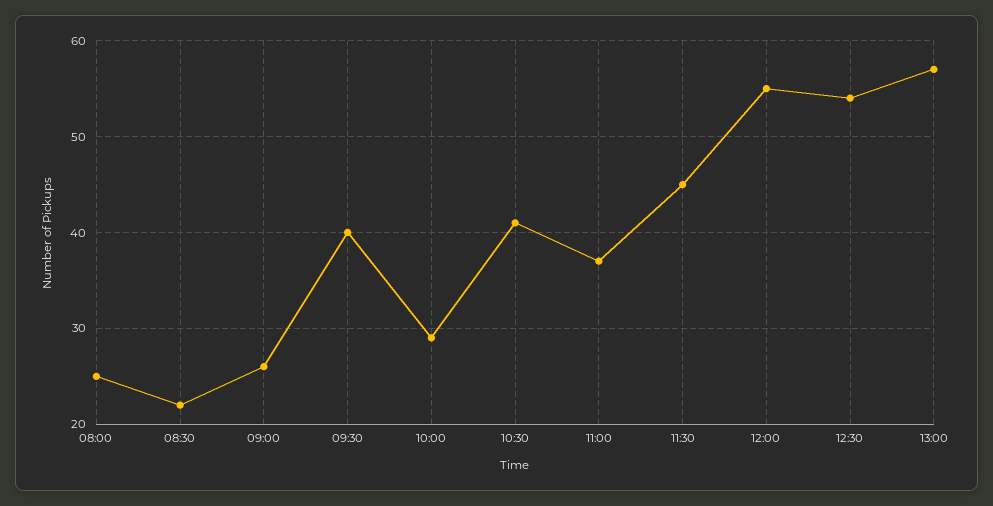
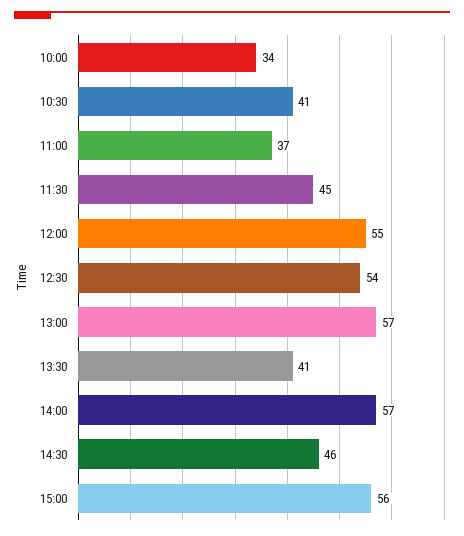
08:00: 25 -> none
08:30: 22 -> none
09:00: 26 -> none
09:30: 40 -> none
10:00: 29 -> 34
13:30: none -> 41
14:00: none -> 57
14:30: none -> 46
15:00: none -> 56

